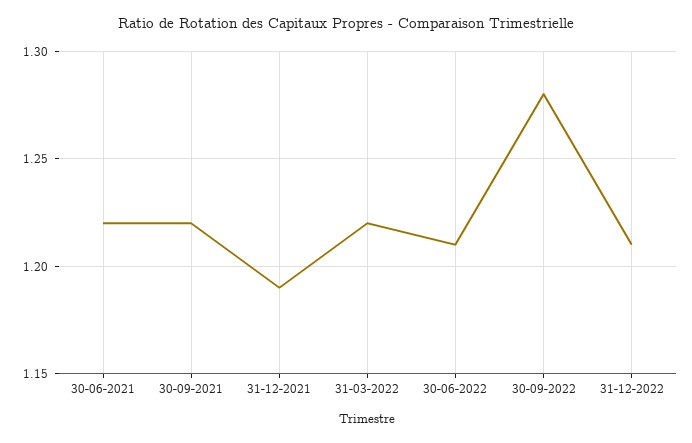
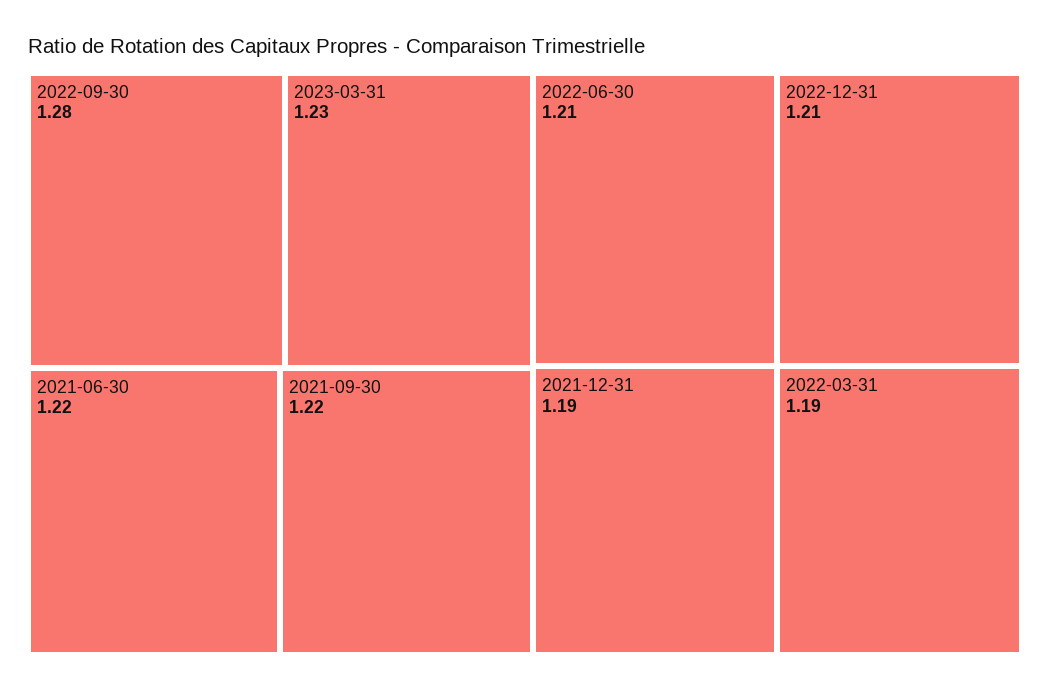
31-03-2022: 1.22 -> 1.19
2023-03-31: none -> 1.23

